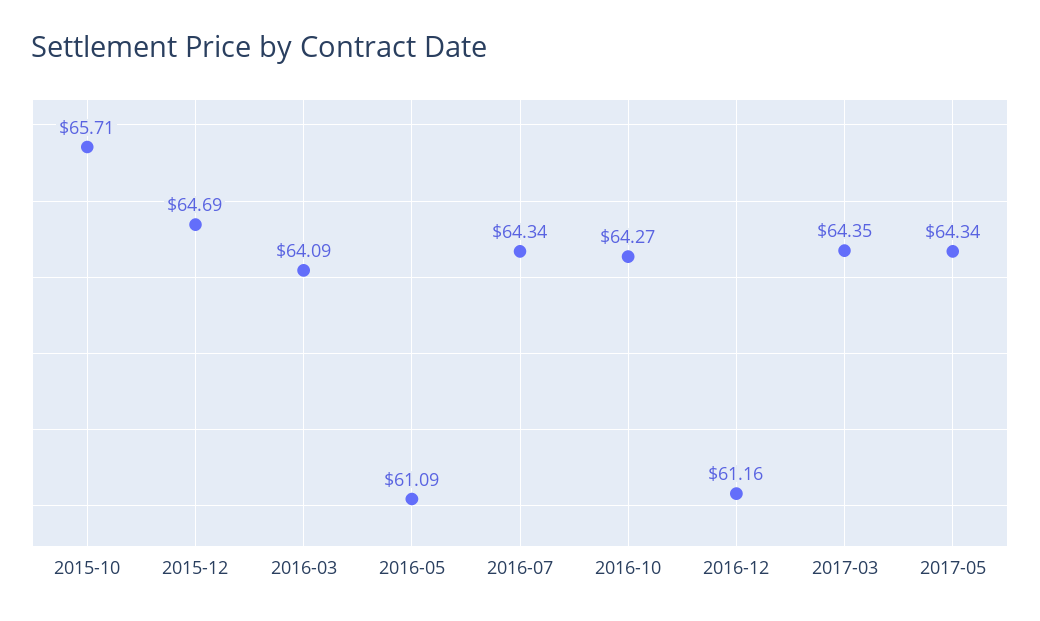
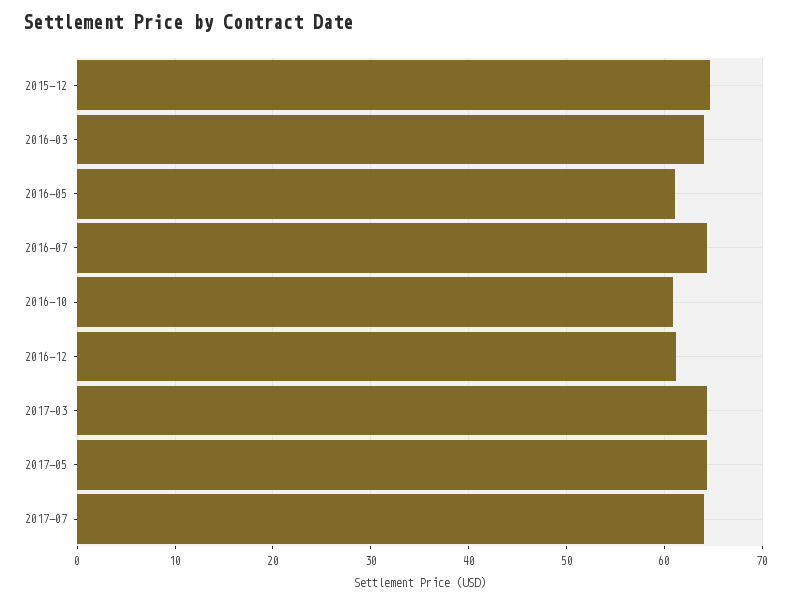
2015-10: 65.71 -> none
2016-10: 64.27 -> 61
2017-07: none -> 64

